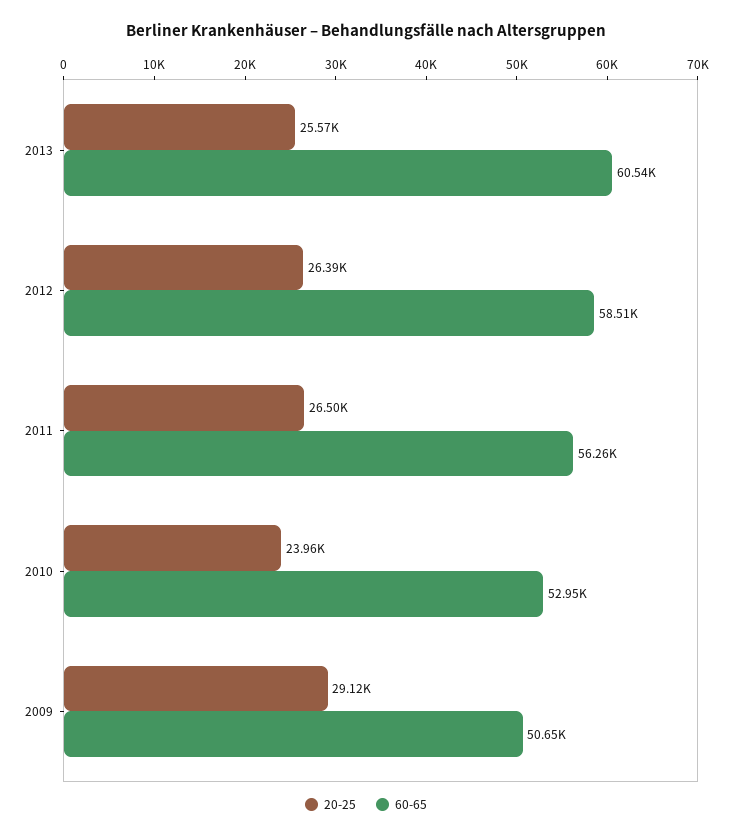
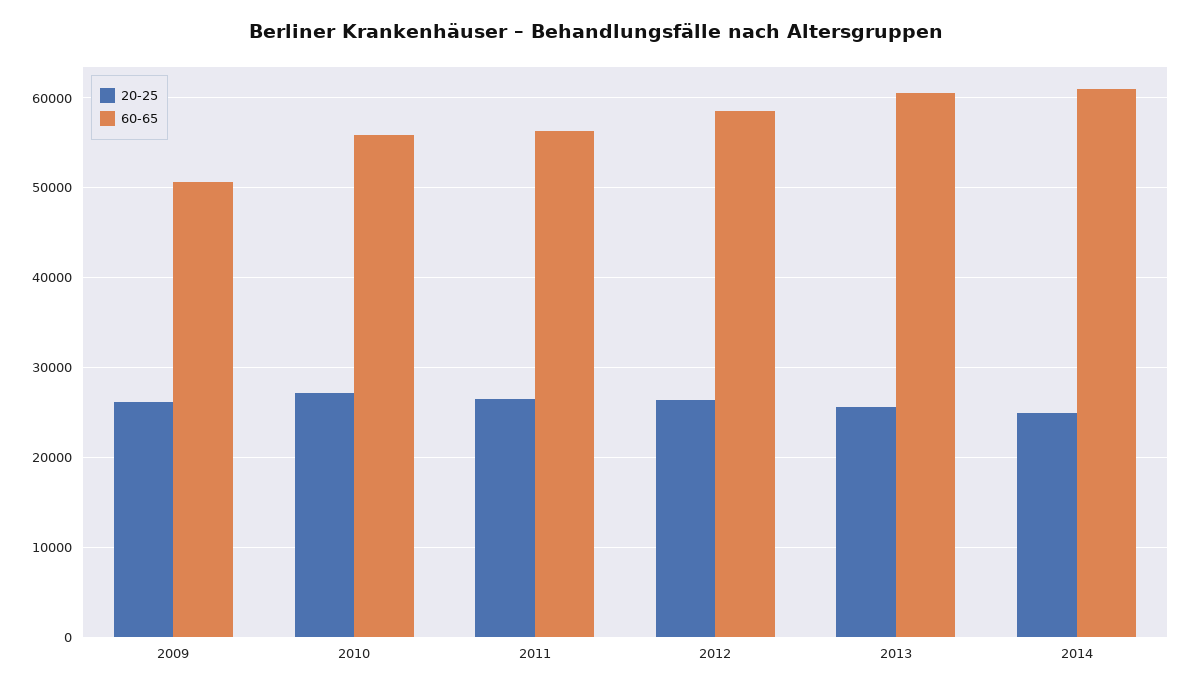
20-25, 2010: 23960 -> 27000
60-65, 2010: 52950 -> 56000
20-25, 2009: 29120 -> 26000
20-25, 2014: none -> 25000
60-65, 2014: none -> 61000

